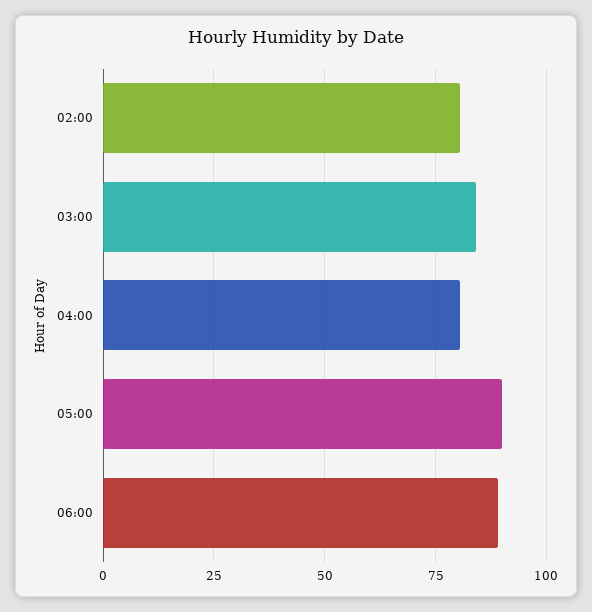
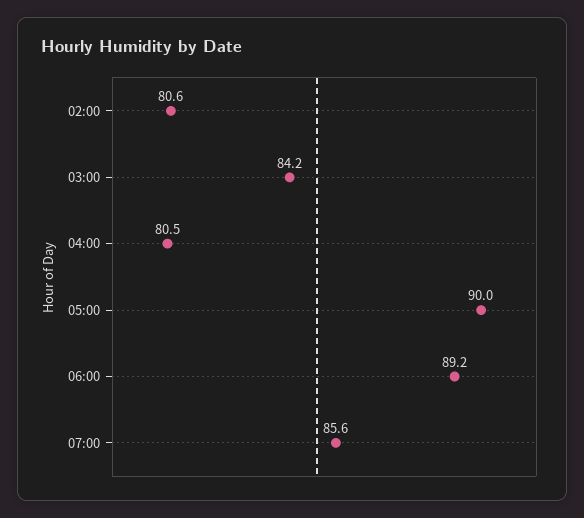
07:00: none -> 85.6

